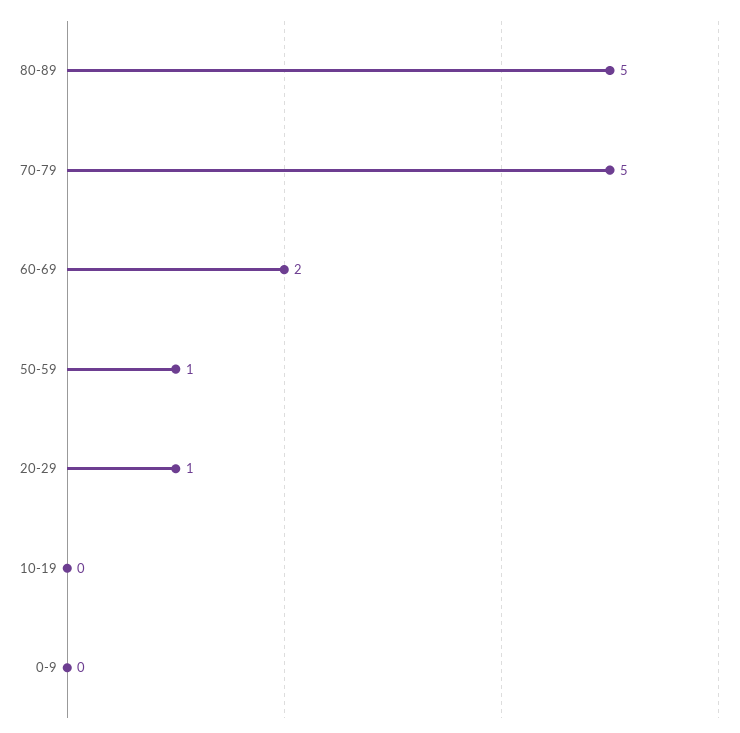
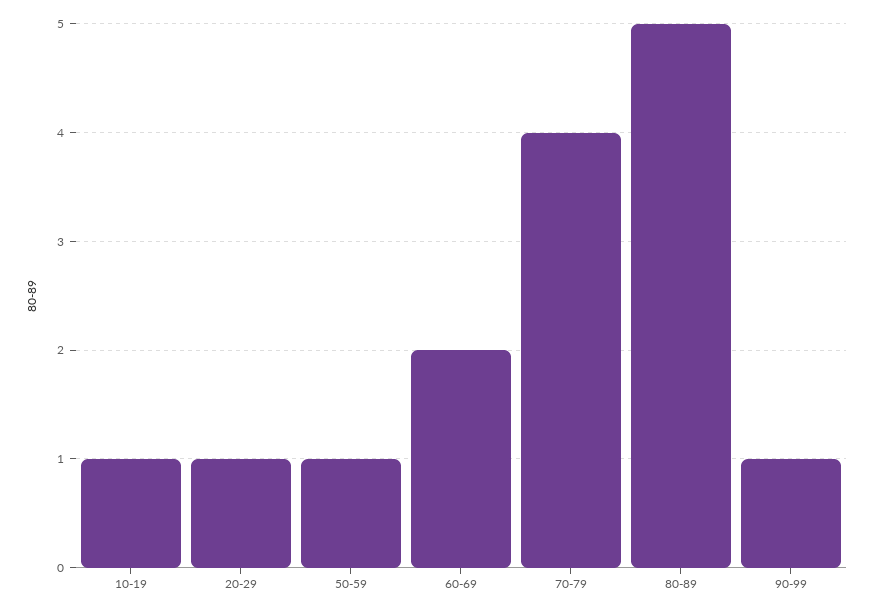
70-79: 5 -> 4
10-19: 0 -> 1
0-9: 0 -> none
90-99: none -> 1

